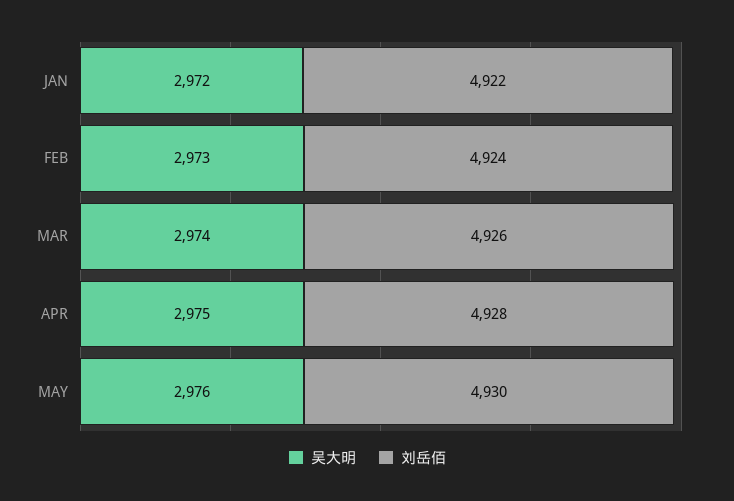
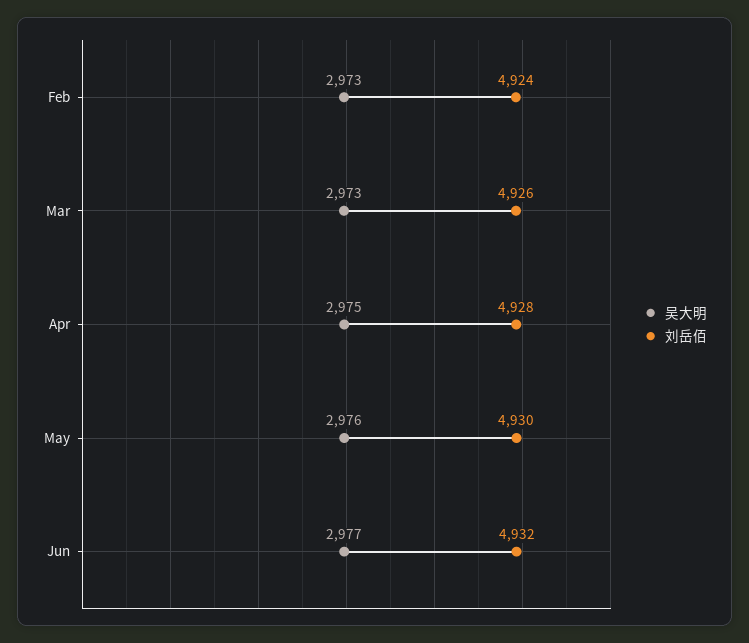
吴大明, JAN: 2972 -> none
刘岳佰, JAN: 4922 -> none
吴大明, MAR: 2974 -> 2973
吴大明, Jun: none -> 2977
刘岳佰, Jun: none -> 4932

